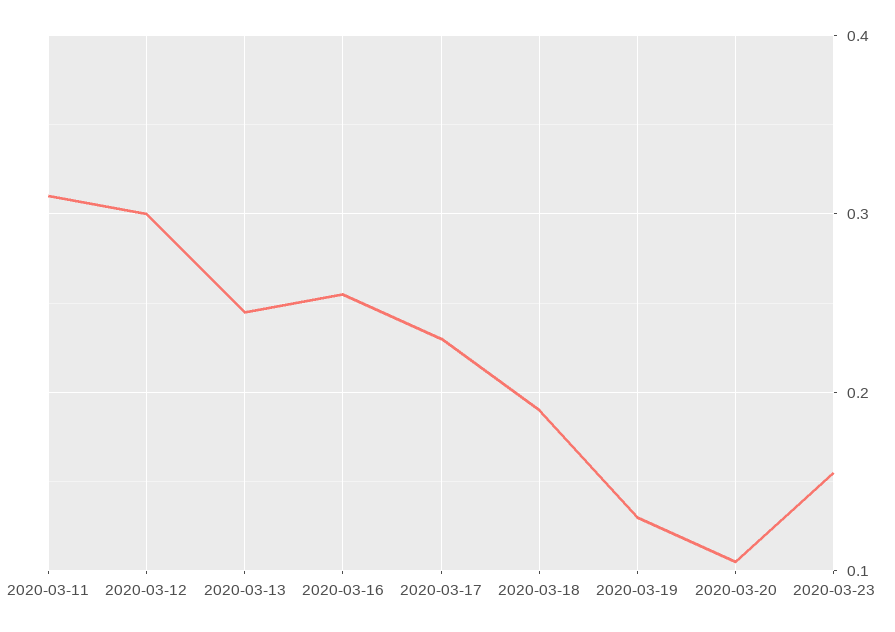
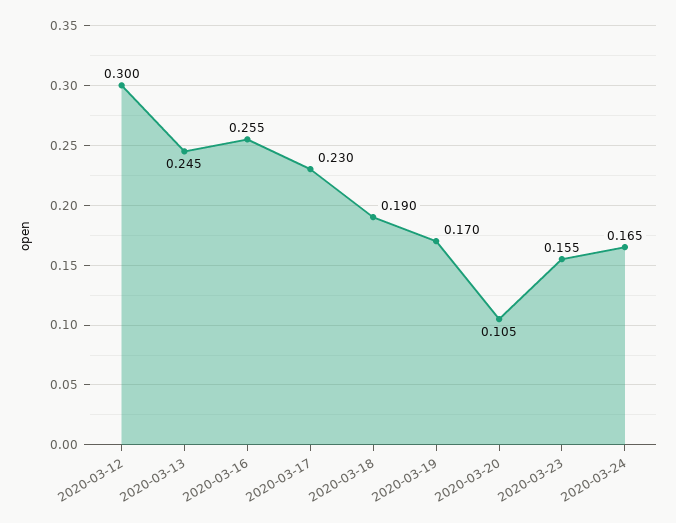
2020-03-11: 0.31 -> none
2020-03-19: 0.13 -> 0.17
2020-03-24: none -> 0.165

